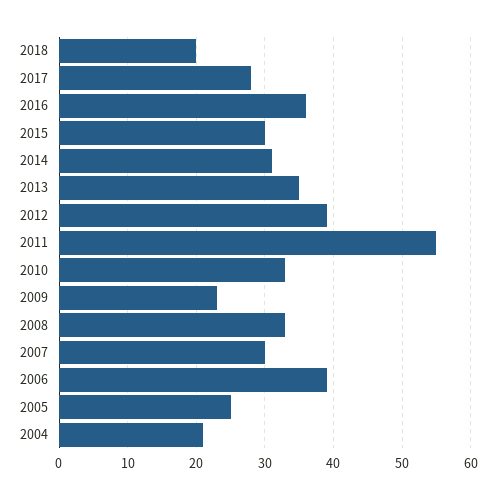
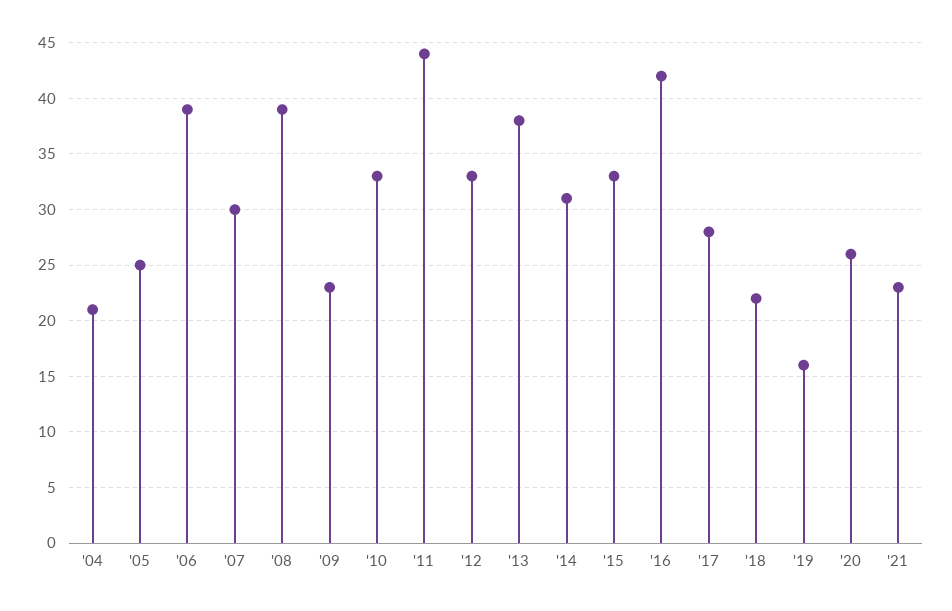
2018: 20 -> 22
2016: 36 -> 42
2015: 30 -> 33
2013: 35 -> 38
2012: 39 -> 33
2011: 55 -> 44
2008: 33 -> 39
'19: none -> 16
'20: none -> 26
'21: none -> 23

